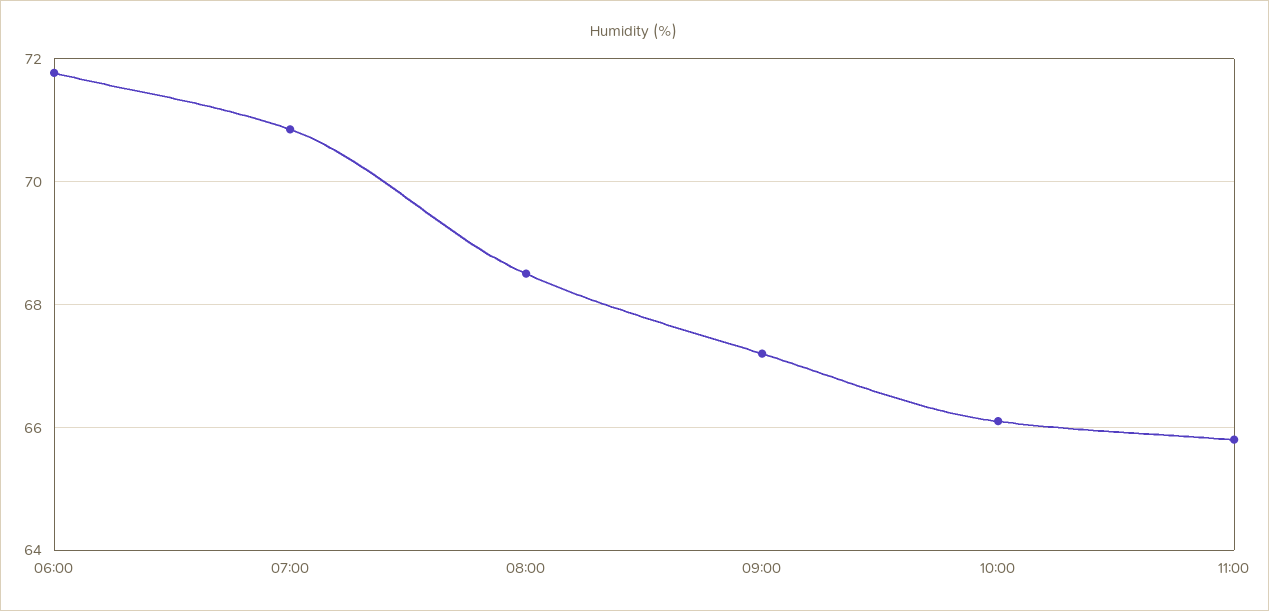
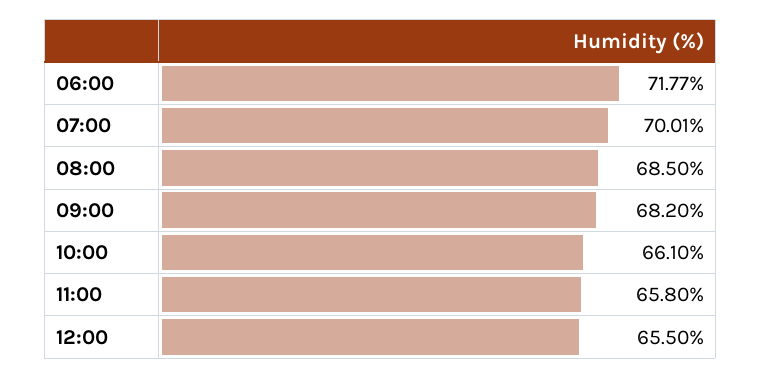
07:00: 70.8 -> 70.01
09:00: 67.2 -> 68.2
12:00: none -> 65.5

